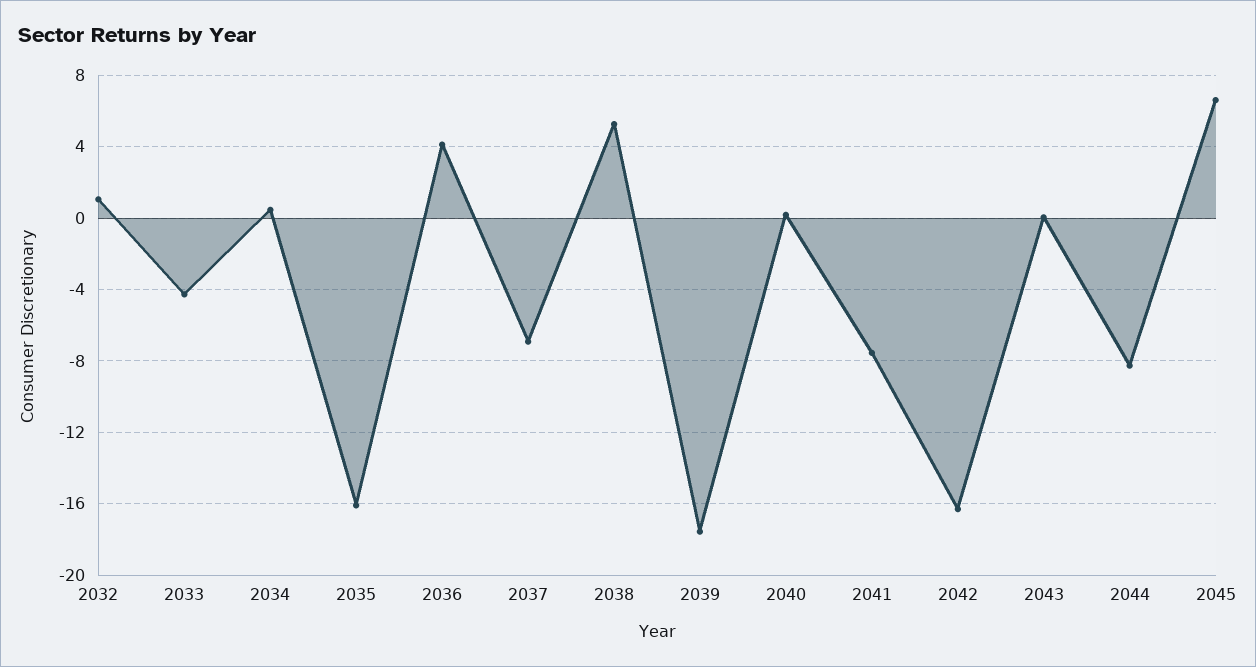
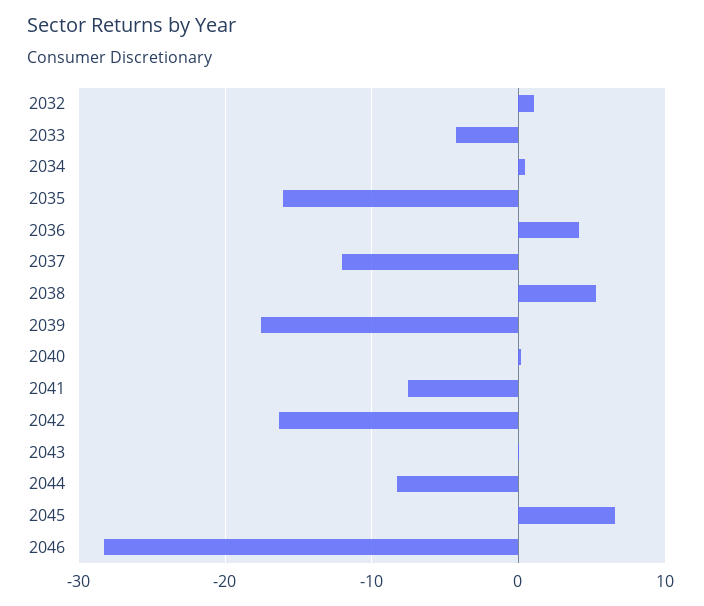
2037: -7 -> -12
2046: none -> -28

